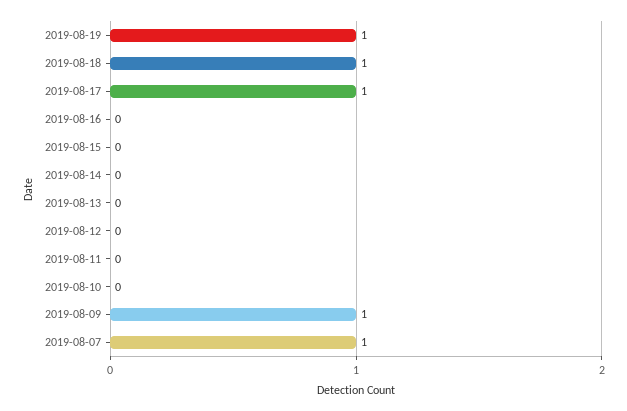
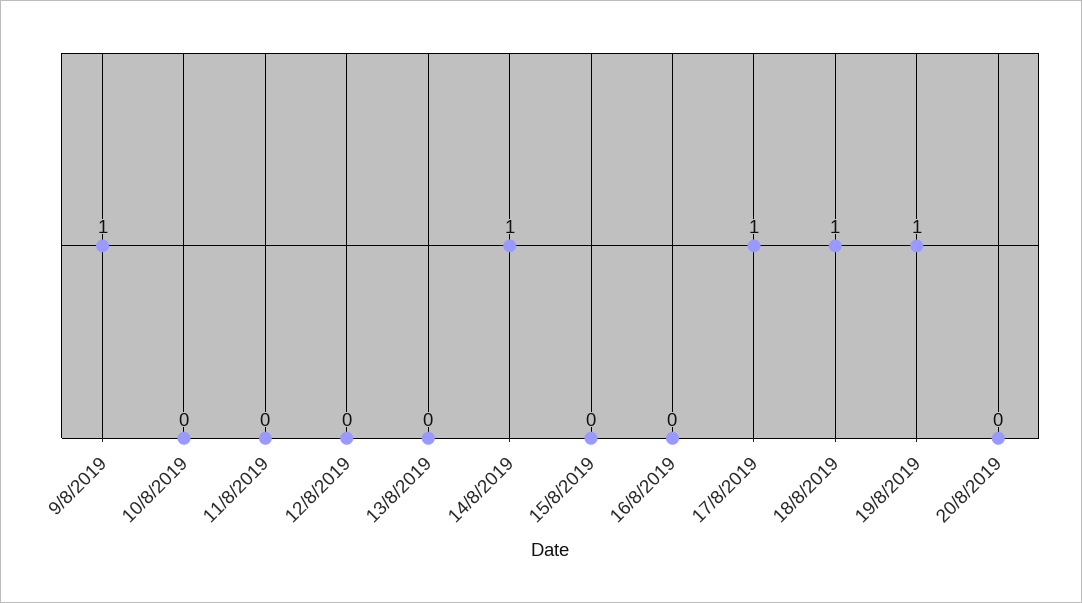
2019-08-14: 0 -> 1
2019-08-07: 1 -> none
20/8/2019: none -> 0

